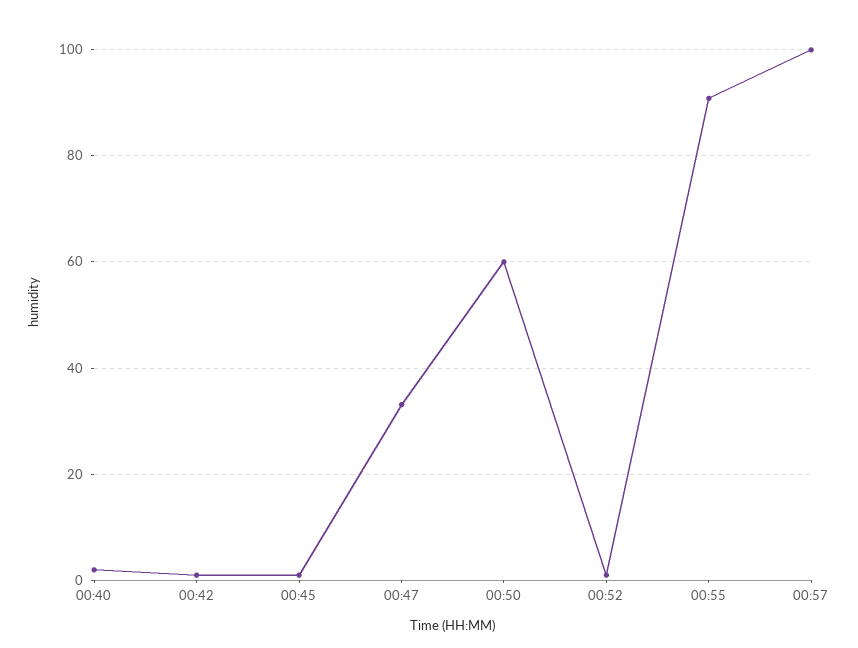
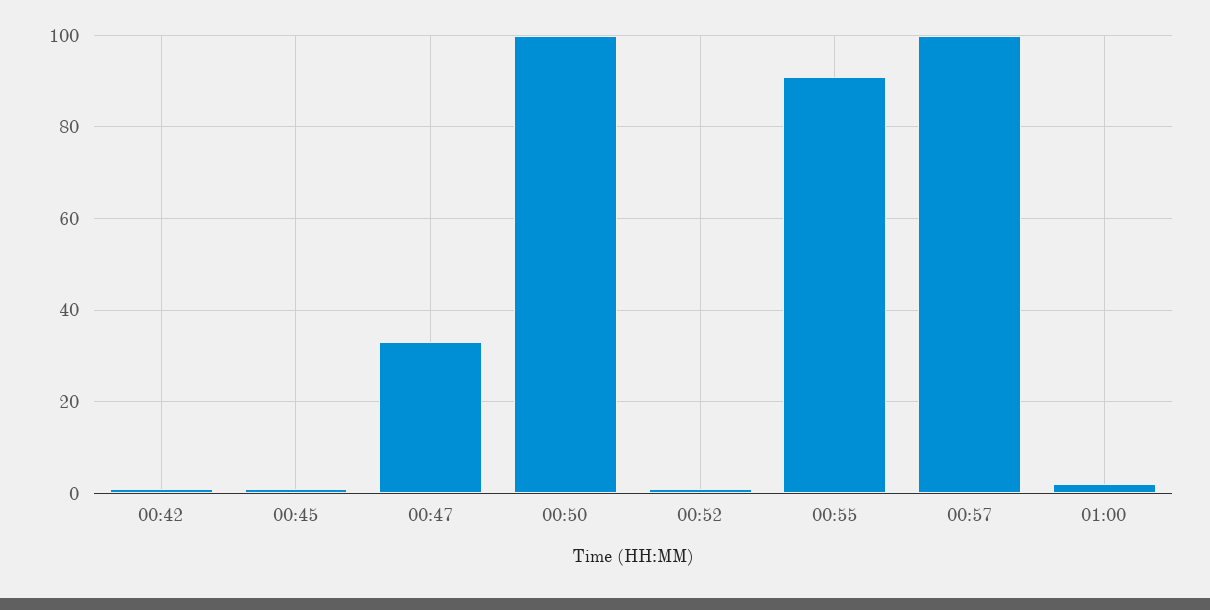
00:40: 2 -> none
00:50: 60 -> 100
01:00: none -> 2

